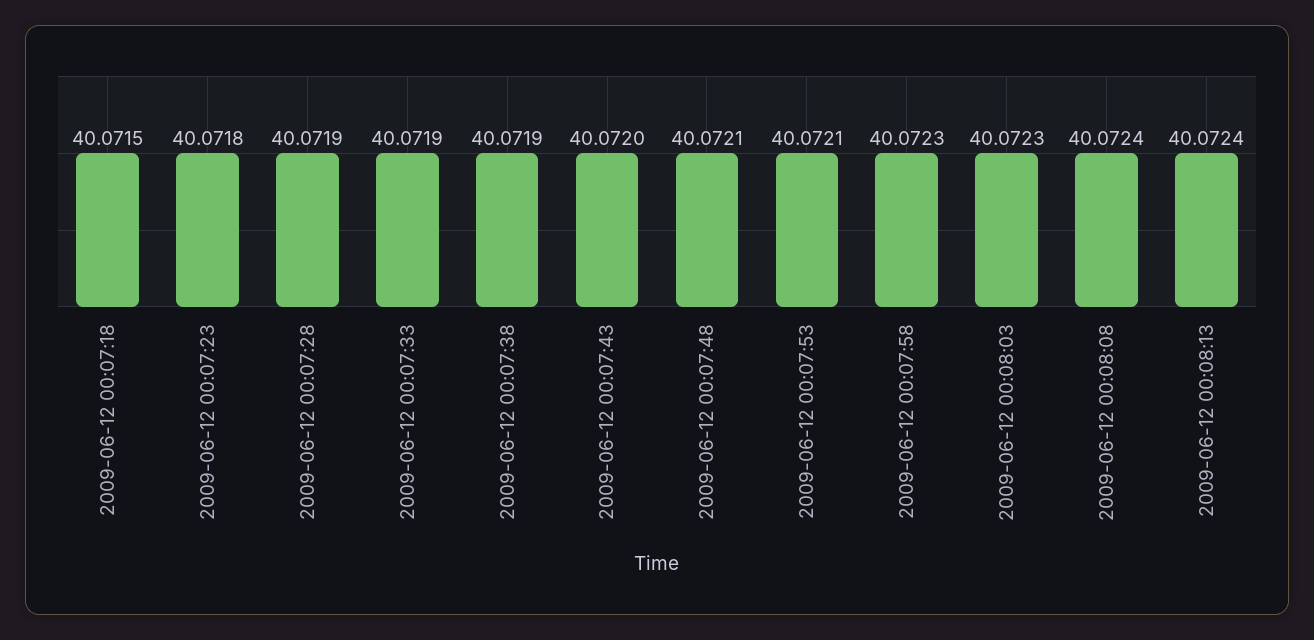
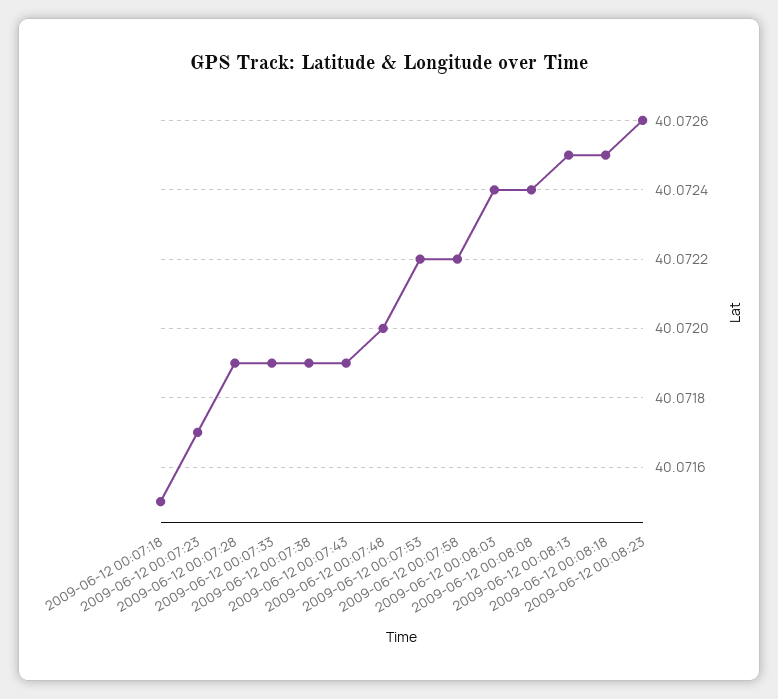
2009-06-12 00:07:23: 40.0718 -> 40.0717
2009-06-12 00:07:43: 40.072 -> 40.0719
2009-06-12 00:07:48: 40.0721 -> 40.072
2009-06-12 00:07:53: 40.0721 -> 40.0722
2009-06-12 00:07:58: 40.0723 -> 40.0722
2009-06-12 00:08:03: 40.0723 -> 40.0724
2009-06-12 00:08:13: 40.0724 -> 40.0725
2009-06-12 00:08:18: none -> 40.0725
2009-06-12 00:08:23: none -> 40.0726

